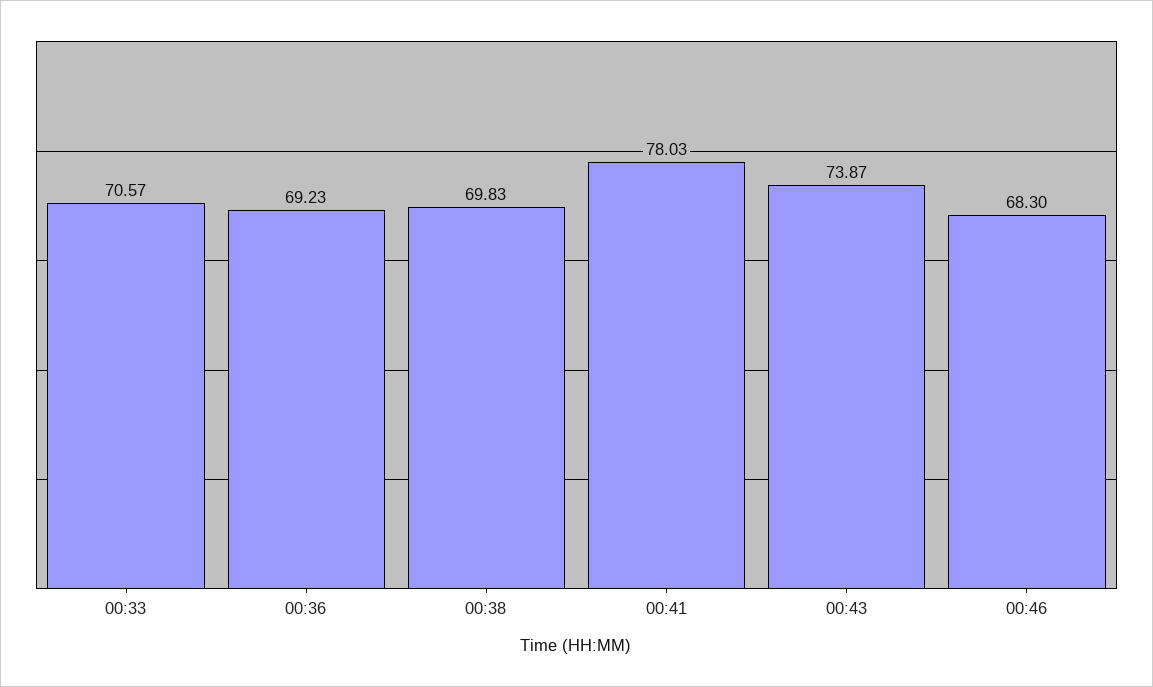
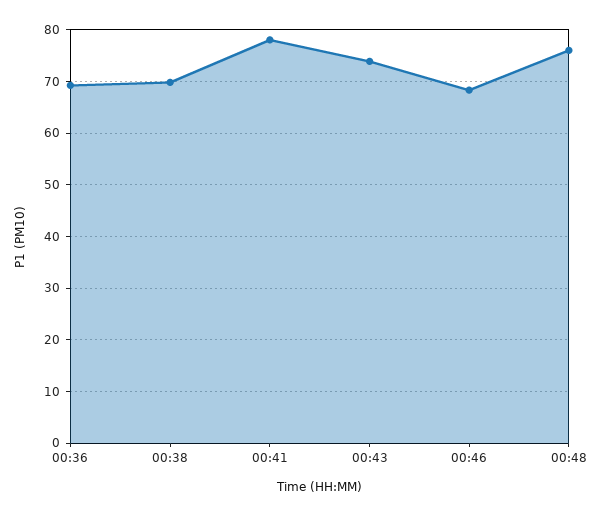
00:33: 70.57 -> none
00:48: none -> 76

